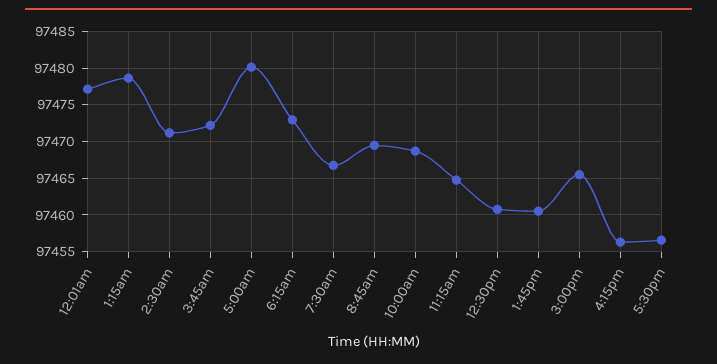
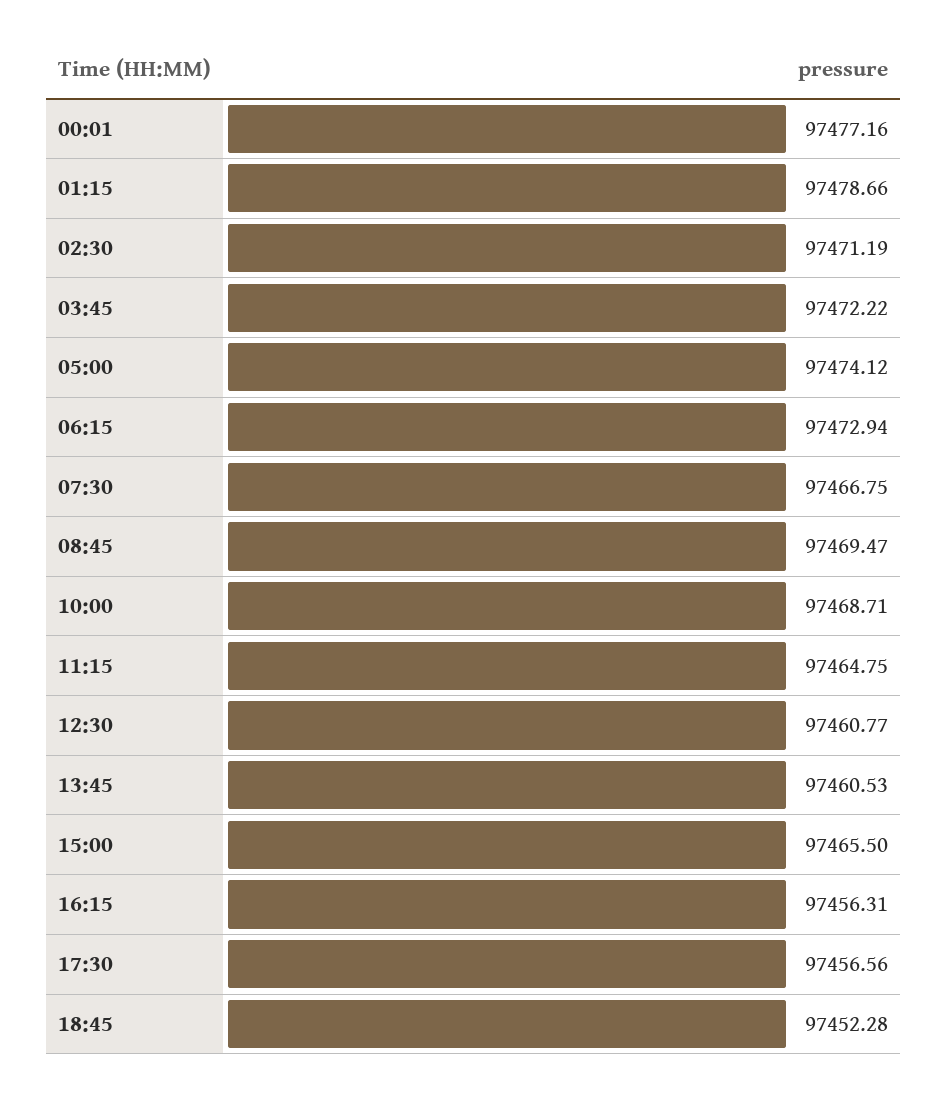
5:00am: 97480 -> 97474.12
18:45: none -> 97452.28

